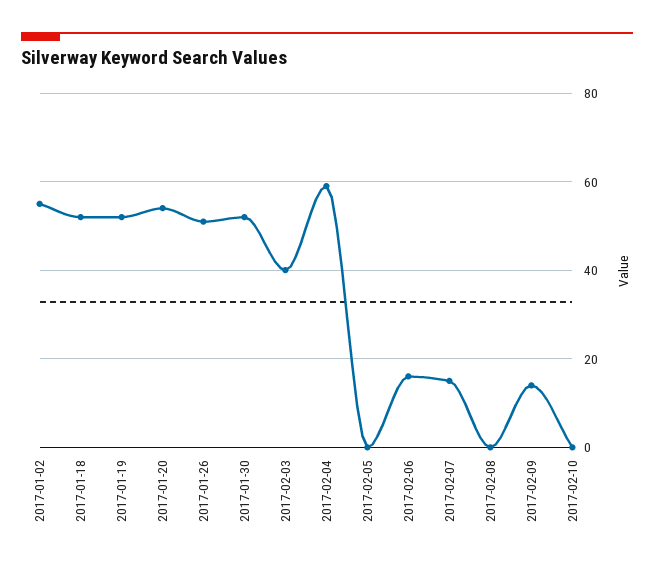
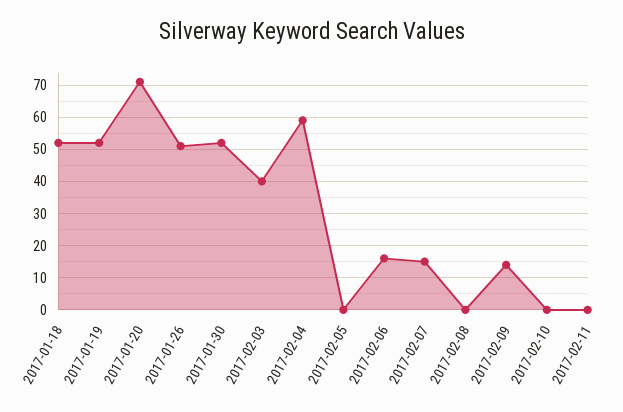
2017-01-02: 55 -> none
2017-01-20: 55 -> 70
2017-02-11: none -> 0

